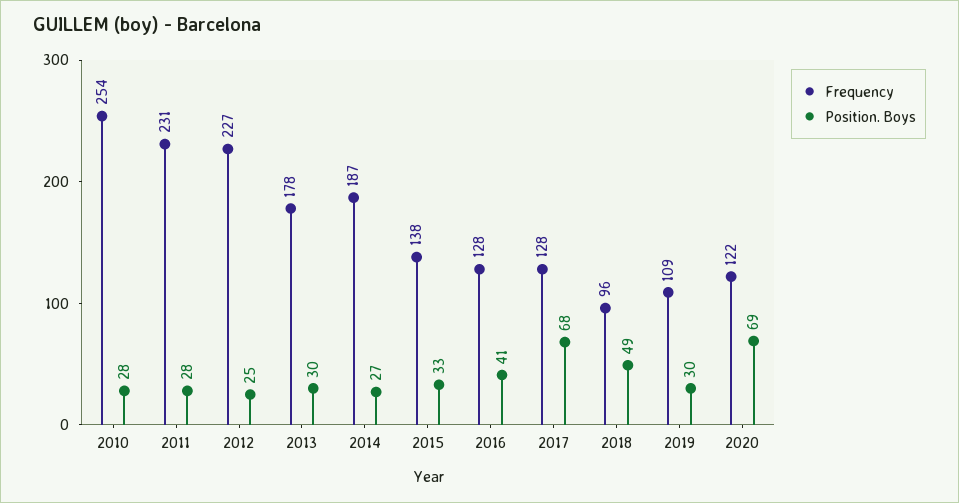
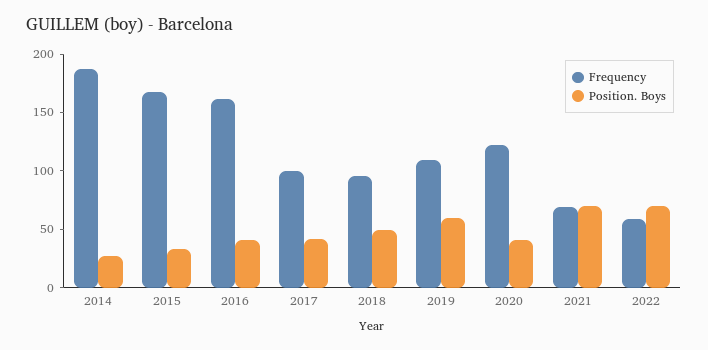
Frequency, 2010: 254 -> none
Position. Boys, 2010: 28 -> none
Frequency, 2011: 231 -> none
Position. Boys, 2011: 28 -> none
Frequency, 2012: 227 -> none
Position. Boys, 2012: 25 -> none
Frequency, 2013: 178 -> none
Position. Boys, 2013: 30 -> none
Frequency, 2015: 138 -> 170
Frequency, 2016: 128 -> 160
Frequency, 2017: 128 -> 100
Position. Boys, 2017: 68 -> 40
Position. Boys, 2019: 30 -> 60
Position. Boys, 2020: 69 -> 40
Frequency, 2021: none -> 70
Position. Boys, 2021: none -> 70
Frequency, 2022: none -> 60
Position. Boys, 2022: none -> 70

